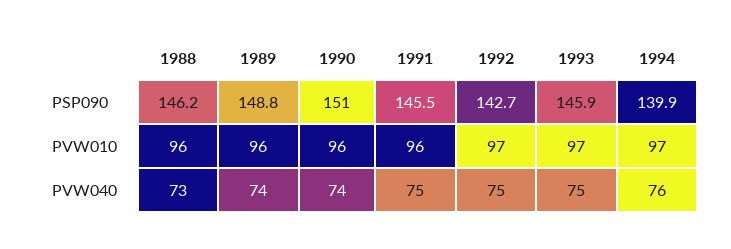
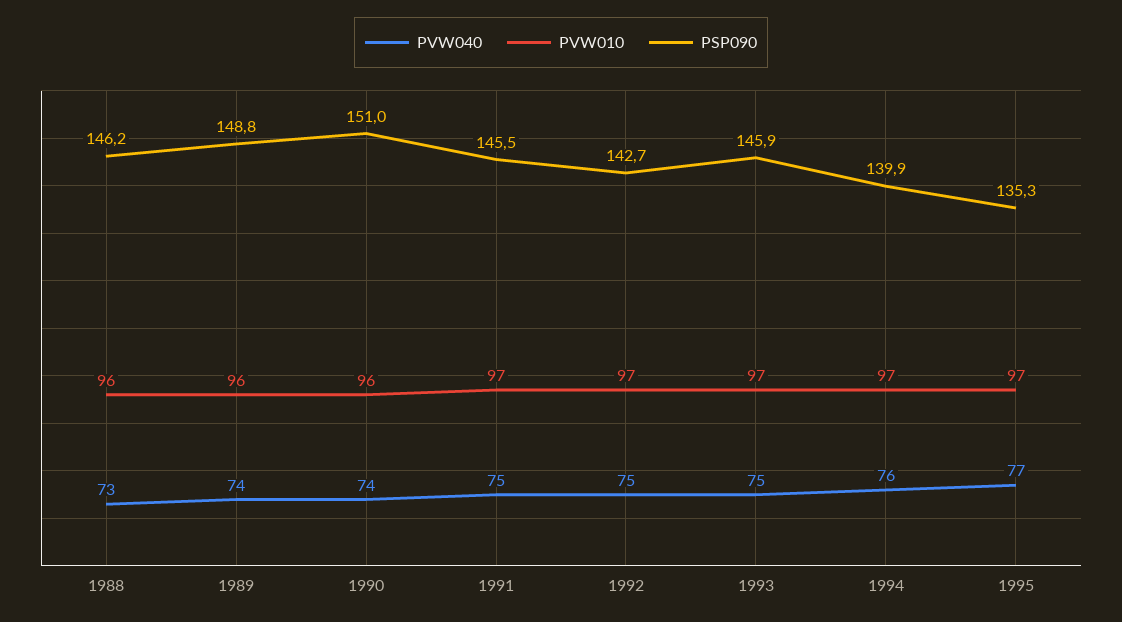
PVW010, 1991: 96 -> 97
PVW040, 1995: none -> 77
PVW010, 1995: none -> 97
PSP090, 1995: none -> 135.3

